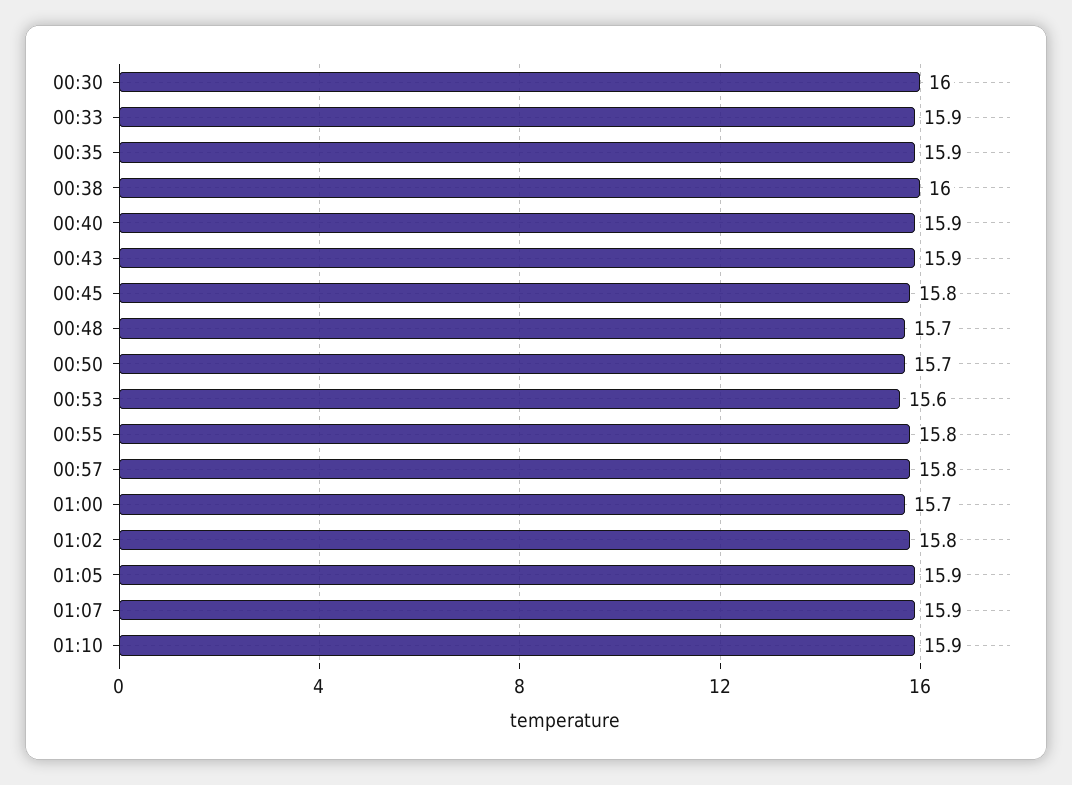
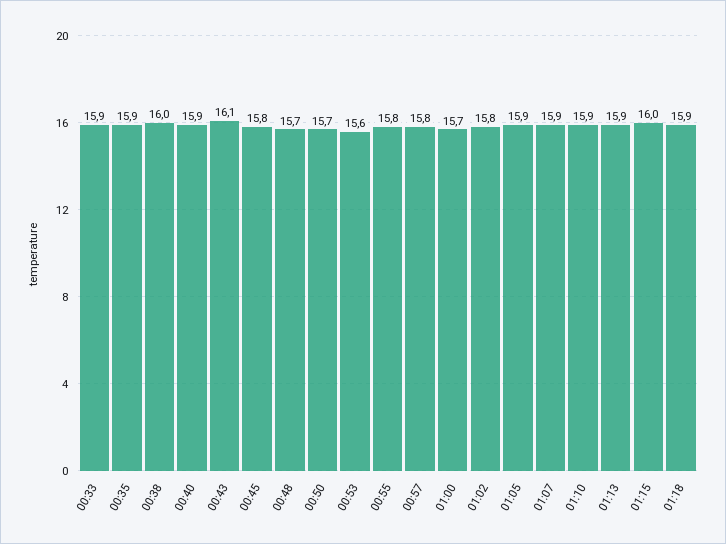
00:30: 16 -> none
00:43: 15.9 -> 16.1
01:13: none -> 15.9
01:15: none -> 16
01:18: none -> 15.9

